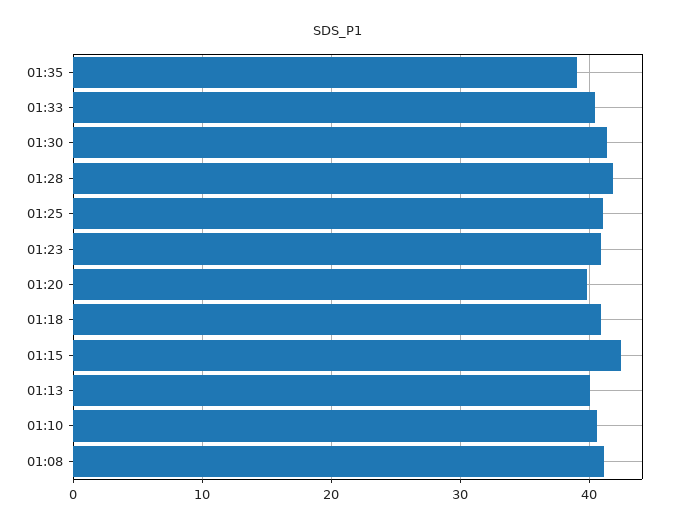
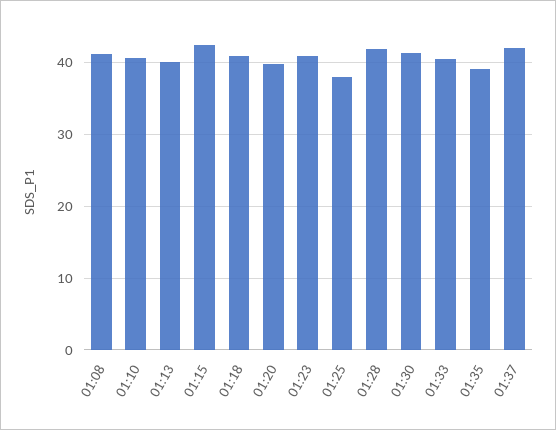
01:25: 41 -> 38
01:37: none -> 42

